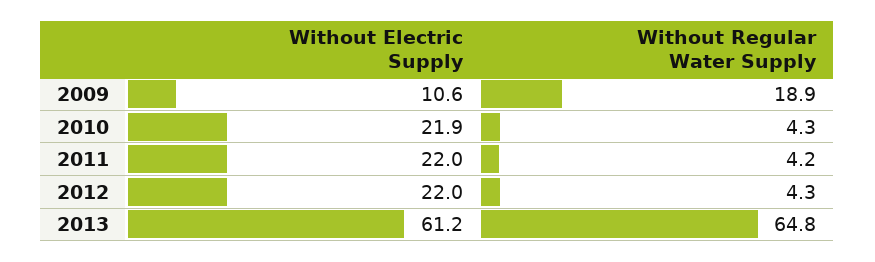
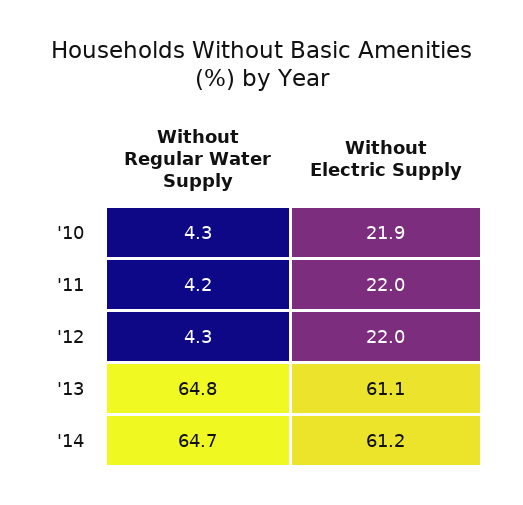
Without Electric Supply, 2009: 10.6 -> none
Without Regular Water Supply, 2009: 18.9 -> none
Without Electric Supply, 2013: 61.2 -> 61.1
Without Regular Water Supply, '14: none -> 64.7
Without Electric Supply, '14: none -> 61.2

